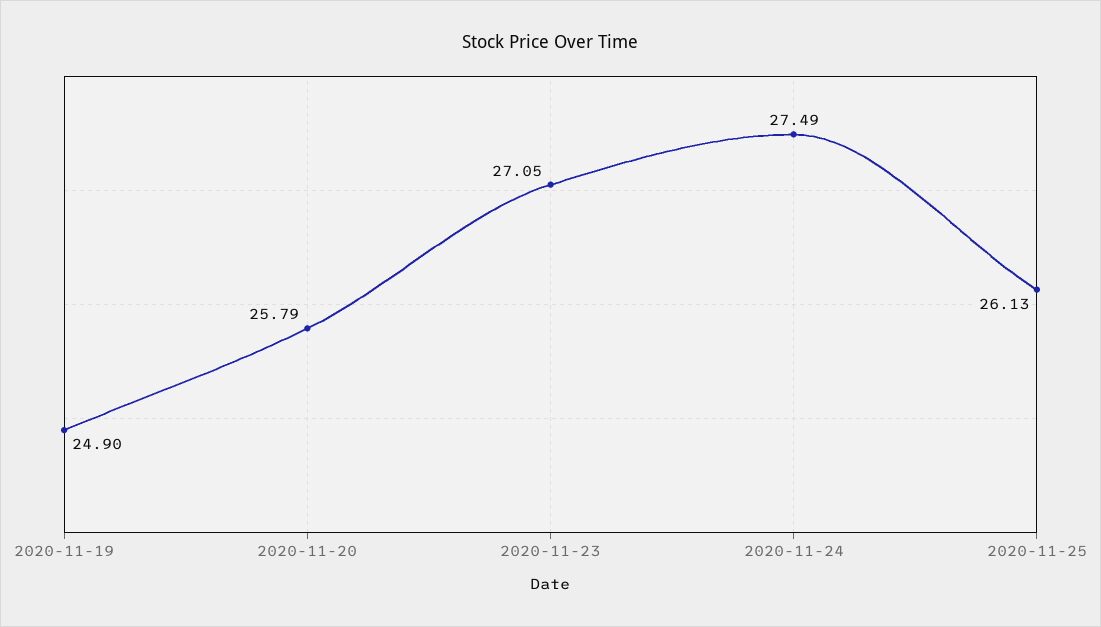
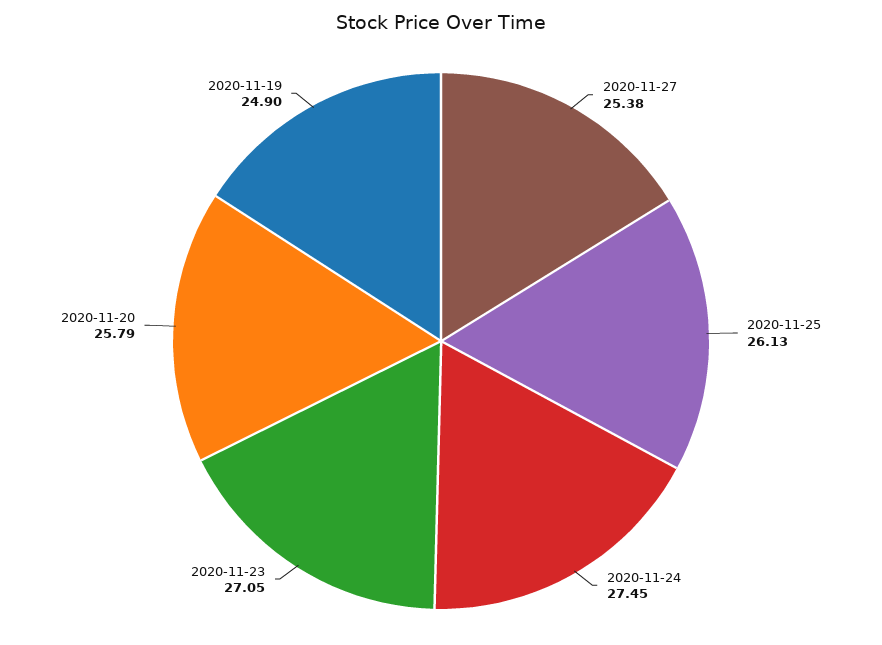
2020-11-24: 27.49 -> 27.45
2020-11-27: none -> 25.38

